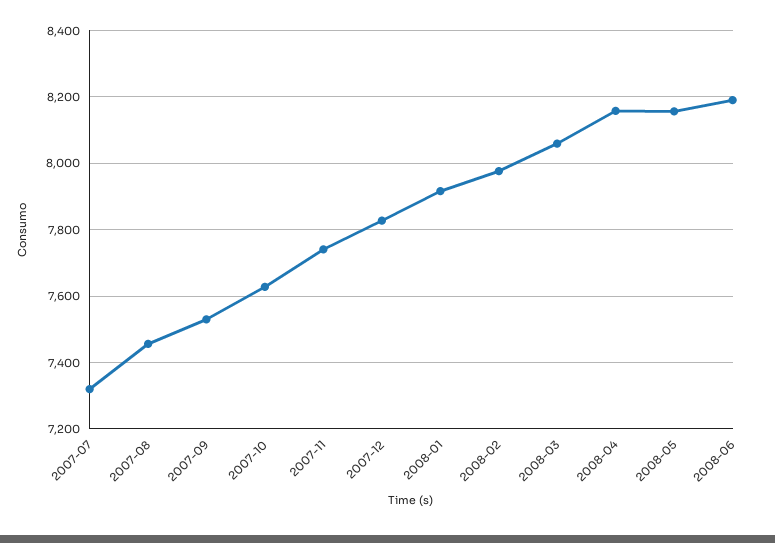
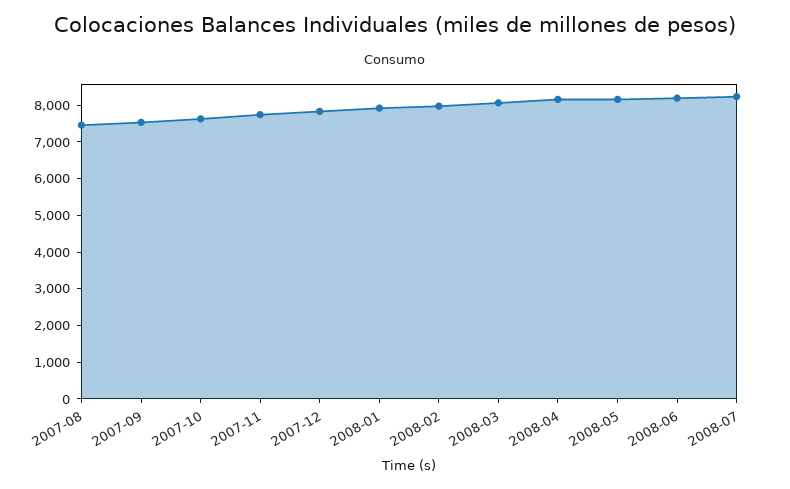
2007-07: 7320 -> none
2008-07: none -> 8250

